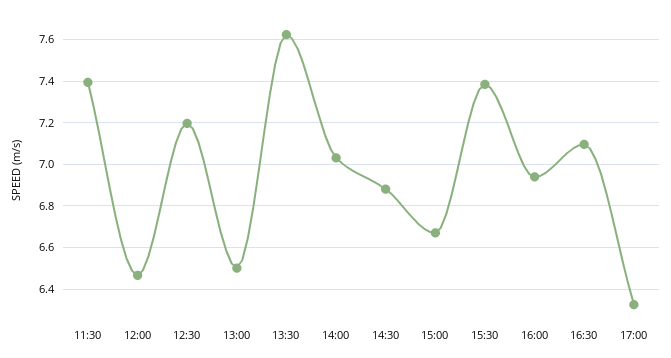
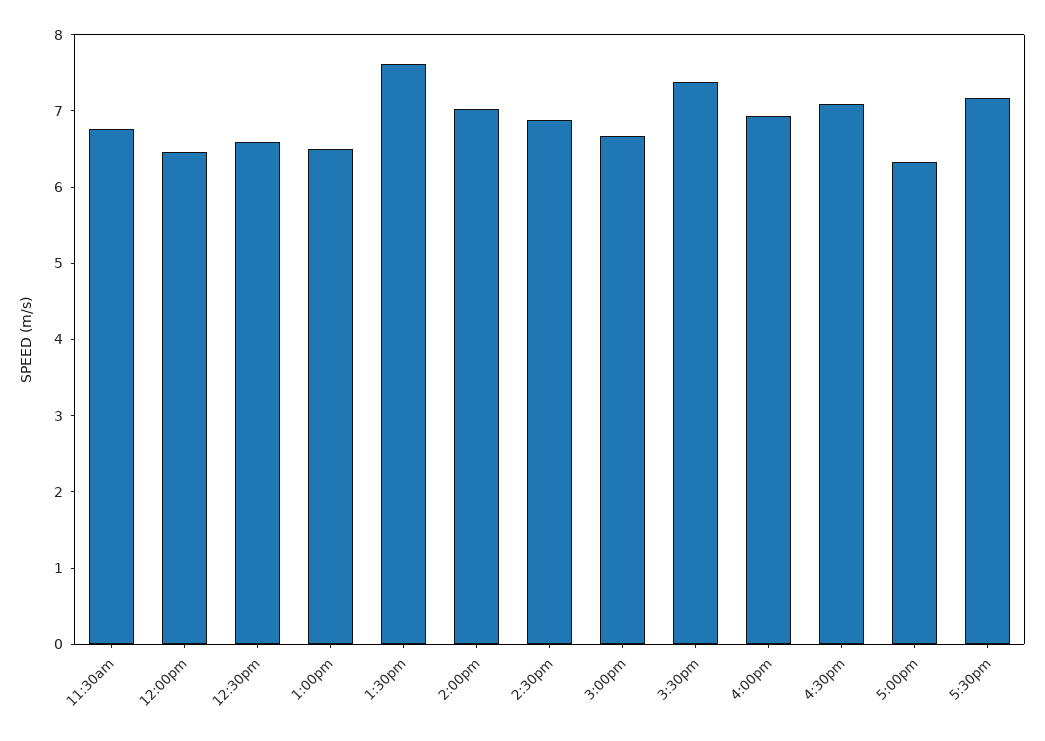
11:30: 7.4 -> 6.8
12:30: 7.2 -> 6.6
5:30pm: none -> 7.2

